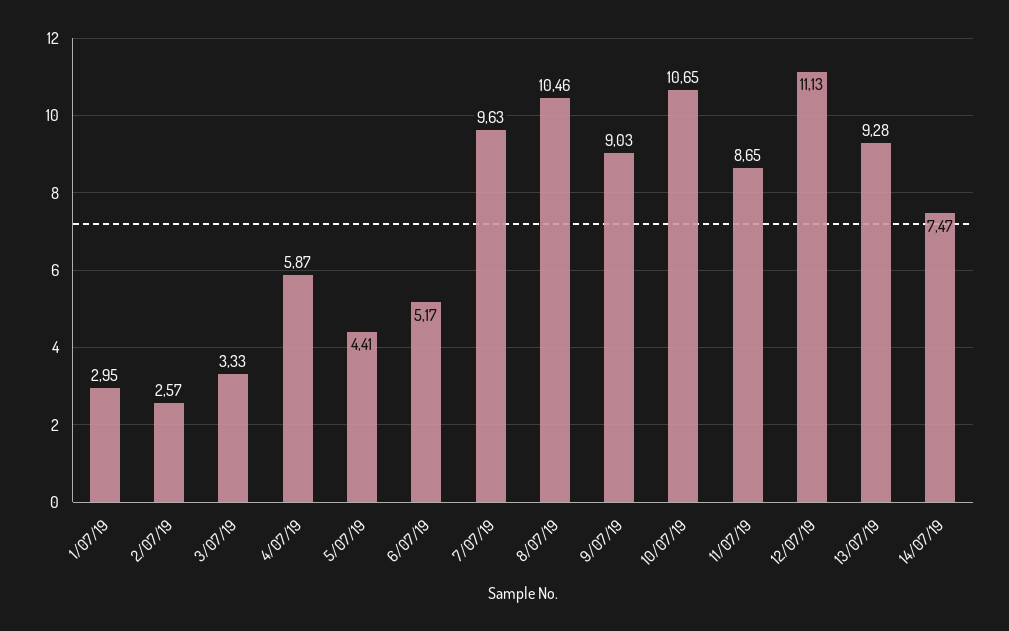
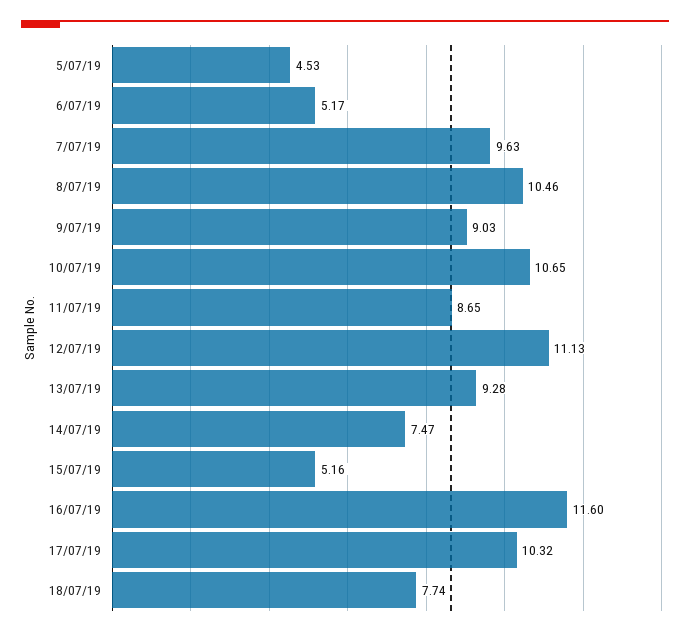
1/07/19: 2.95 -> none
2/07/19: 2.57 -> none
3/07/19: 3.33 -> none
4/07/19: 5.87 -> none
5/07/19: 4.41 -> 4.53
15/07/19: none -> 5.16
16/07/19: none -> 11.6
17/07/19: none -> 10.32
18/07/19: none -> 7.74

